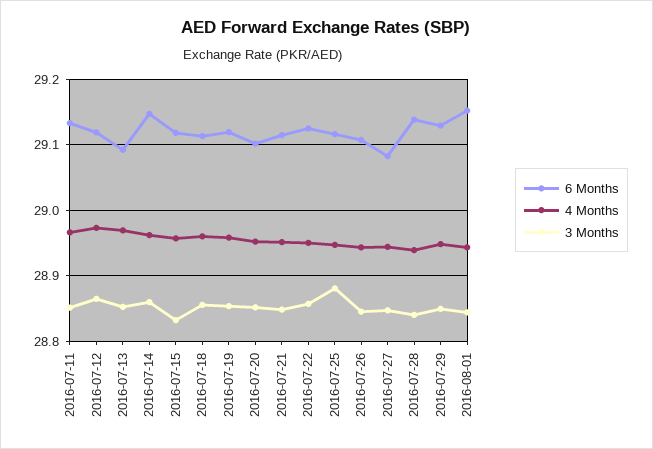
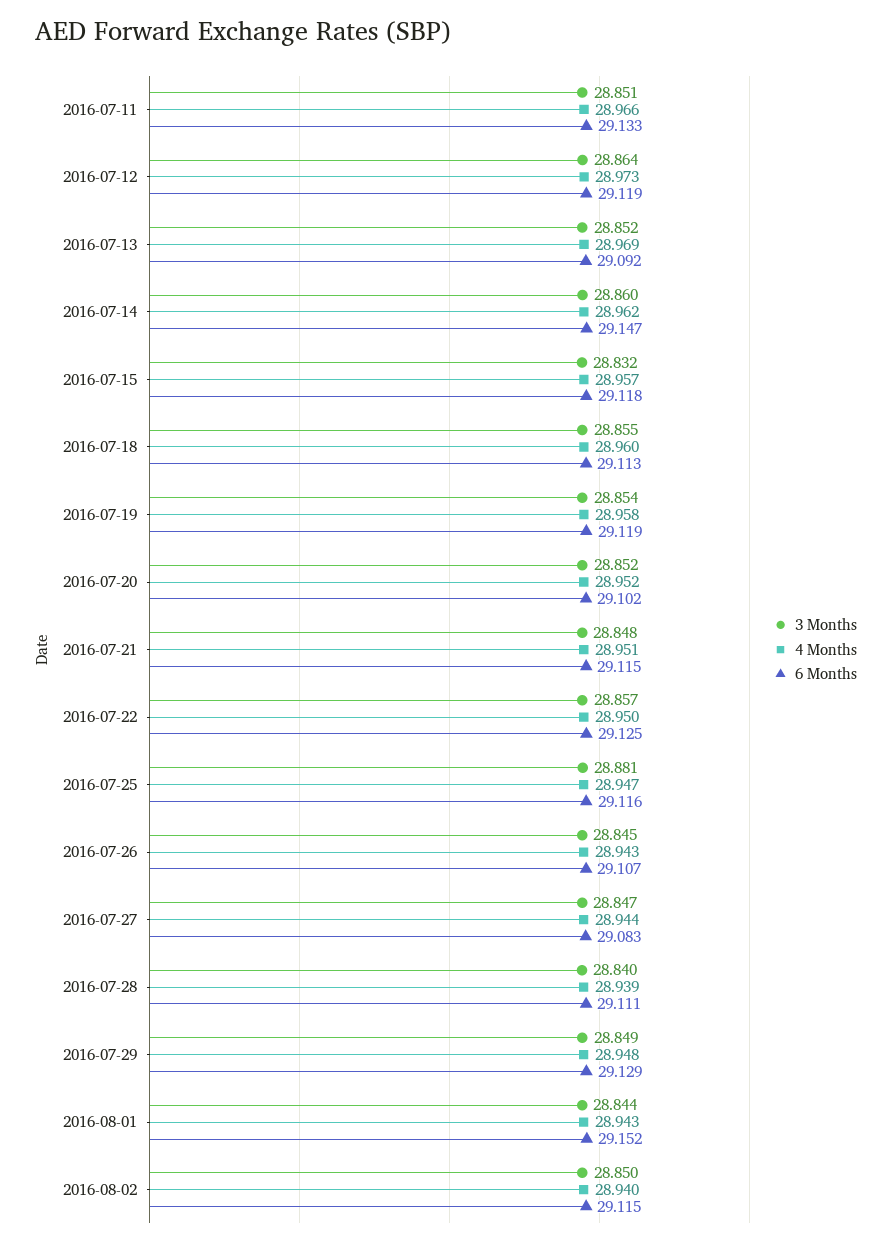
6 Months, 2016-07-28: 29.14 -> 29.111
3 Months, 2016-08-02: none -> 28.85
4 Months, 2016-08-02: none -> 28.94
6 Months, 2016-08-02: none -> 29.115

